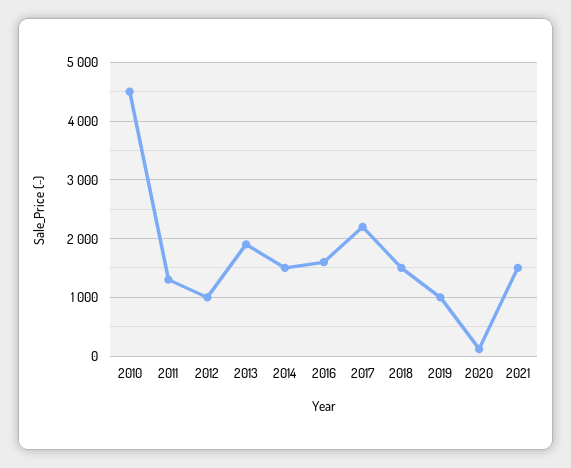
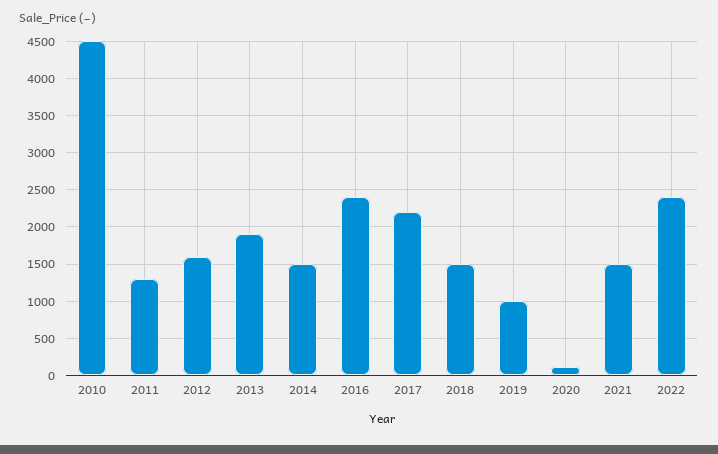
2012: 1000 -> 1600
2016: 1600 -> 2400
2022: none -> 2400

